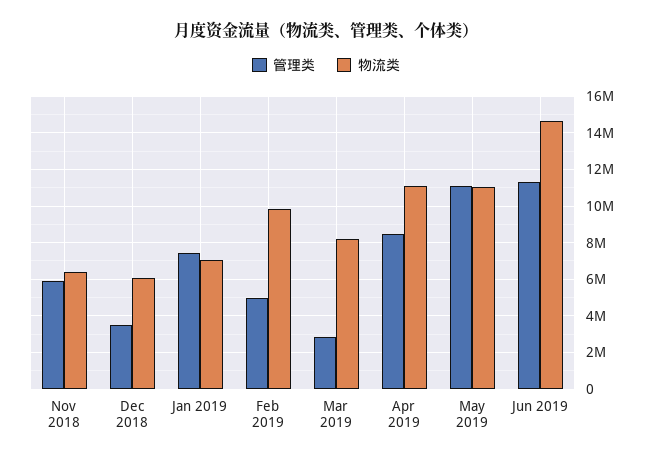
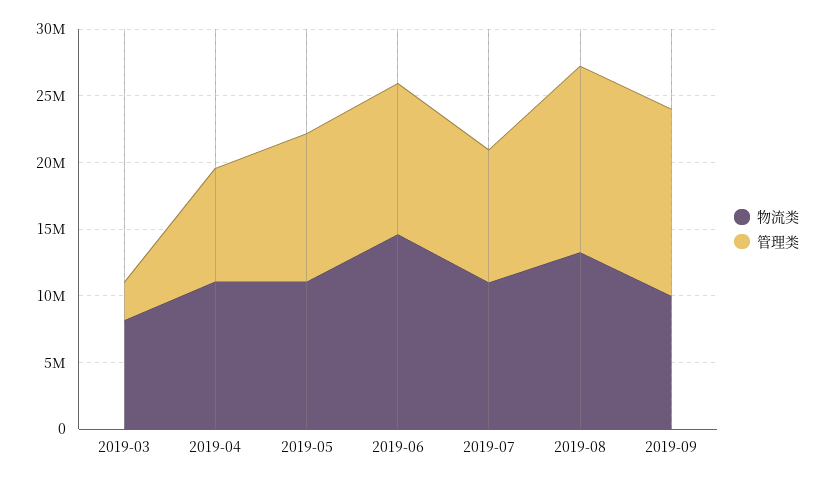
管理类, Nov 2018: 6000000 -> none
物流类, Nov 2018: 6500000 -> none
管理类, Dec 2018: 3500000 -> none
物流类, Dec 2018: 6000000 -> none
管理类, Jan 2019: 7500000 -> none
物流类, Jan 2019: 7000000 -> none
管理类, Feb 2019: 5000000 -> none
物流类, Feb 2019: 10000000 -> none
物流类, 2019-07: none -> 11000000
管理类, 2019-07: none -> 10000000
物流类, 2019-08: none -> 13000000
管理类, 2019-08: none -> 14000000
物流类, 2019-09: none -> 10000000
管理类, 2019-09: none -> 14000000

